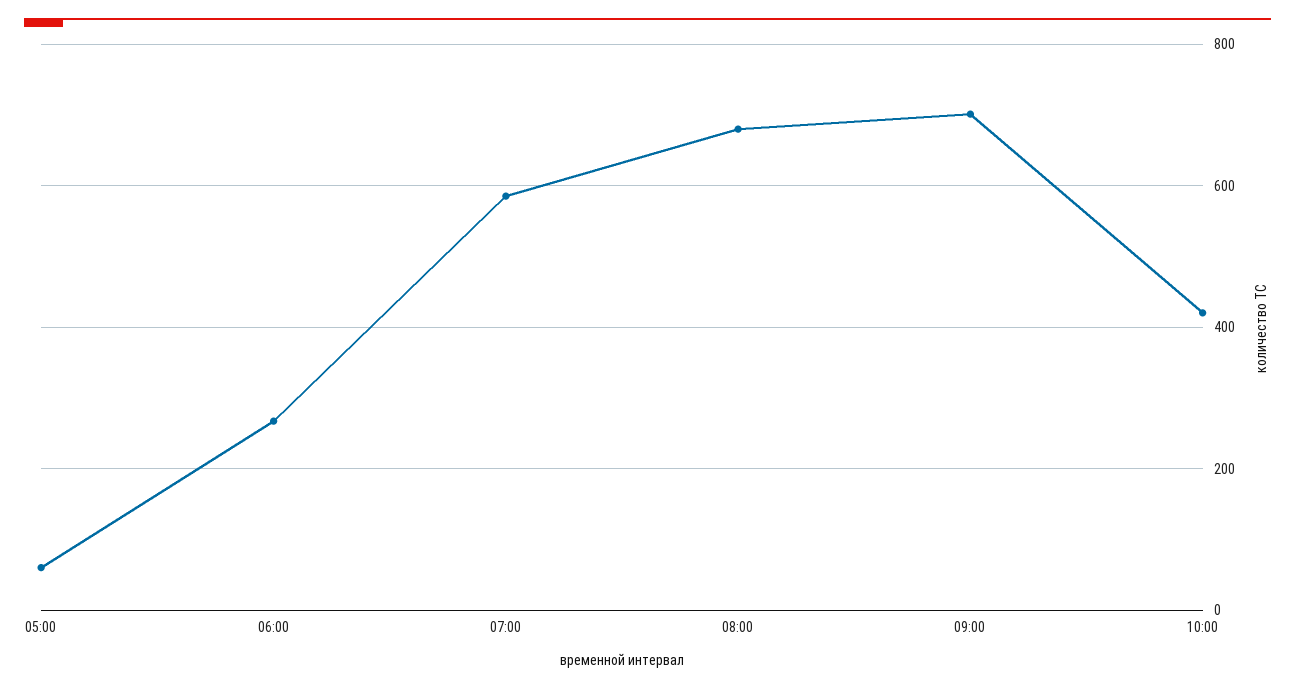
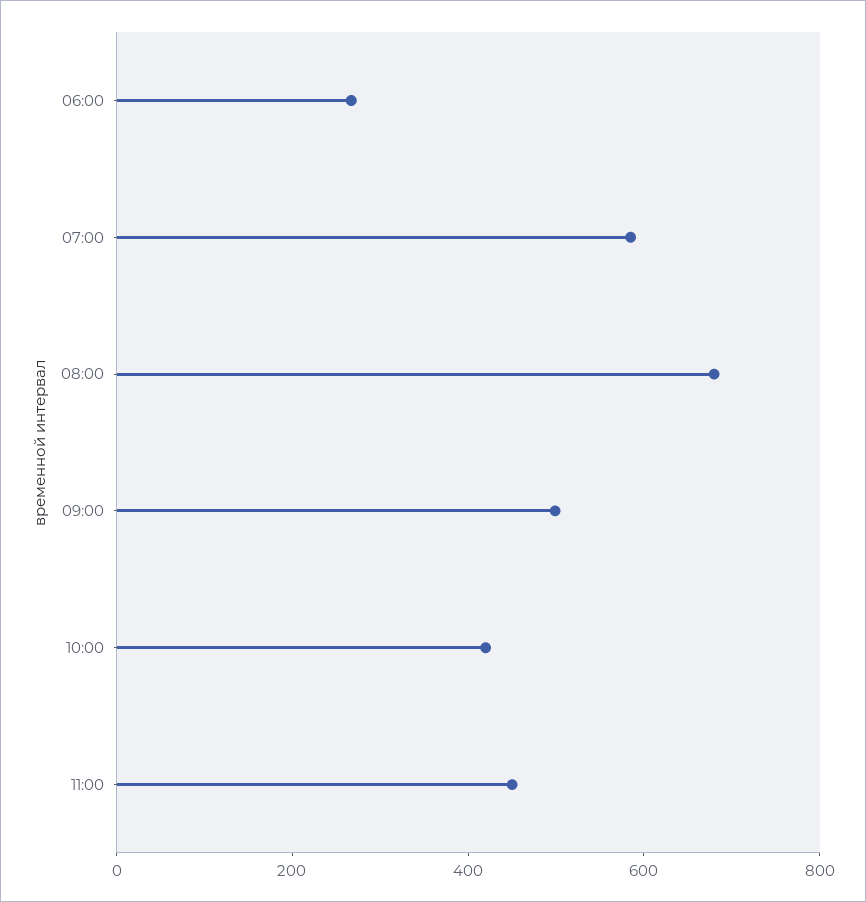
05:00: 60 -> none
09:00: 700 -> 500
11:00: none -> 450

